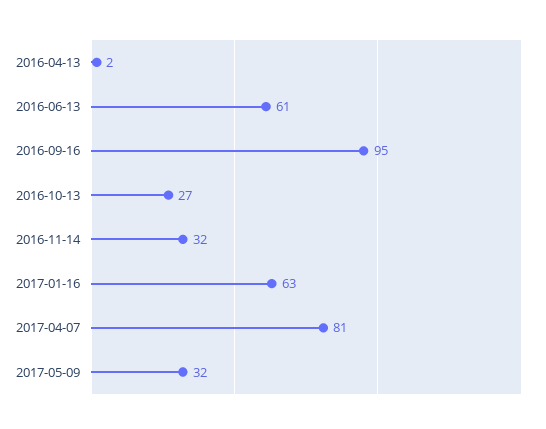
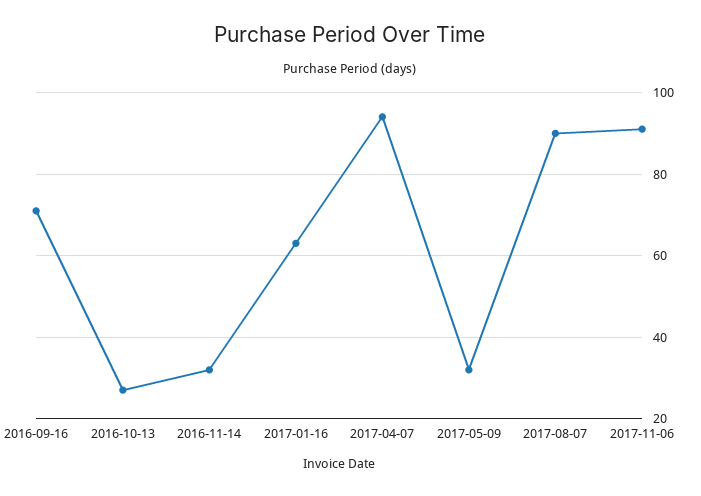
2016-04-13: 2 -> none
2016-06-13: 61 -> none
2016-09-16: 95 -> 70
2017-04-07: 81 -> 95
2017-08-07: none -> 90
2017-11-06: none -> 90

